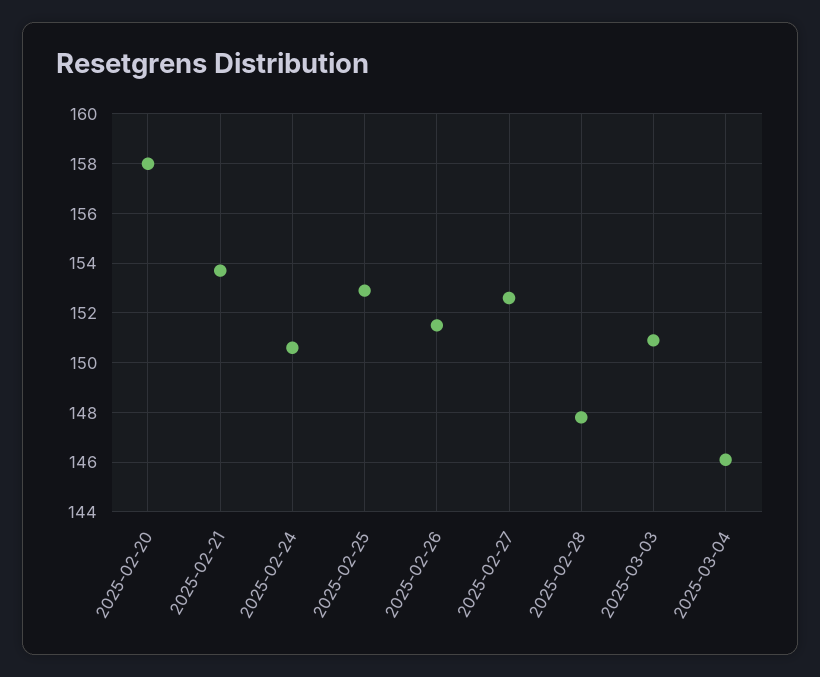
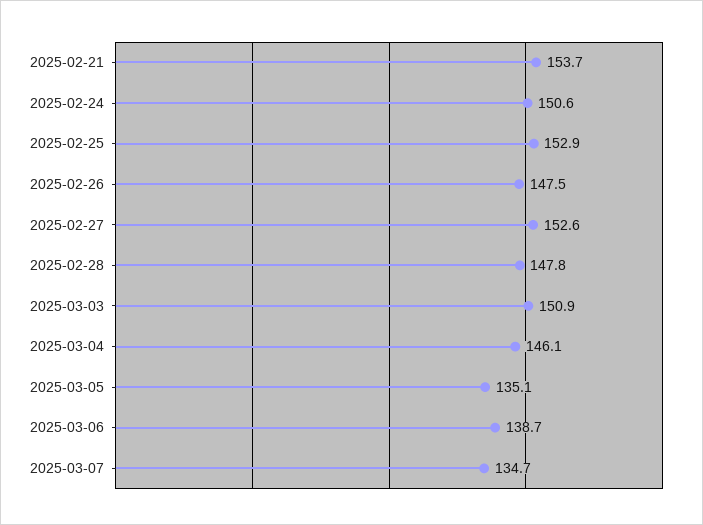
2025-02-20: 158 -> none
2025-02-26: 151.5 -> 147.5
2025-03-05: none -> 135.1
2025-03-06: none -> 138.7
2025-03-07: none -> 134.7

